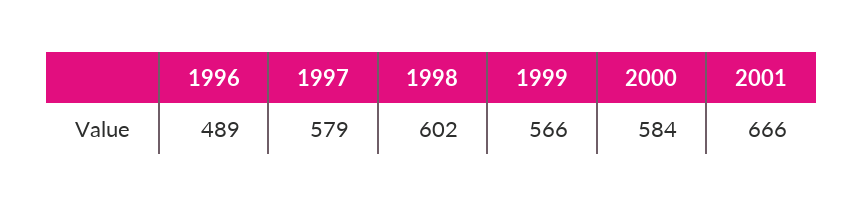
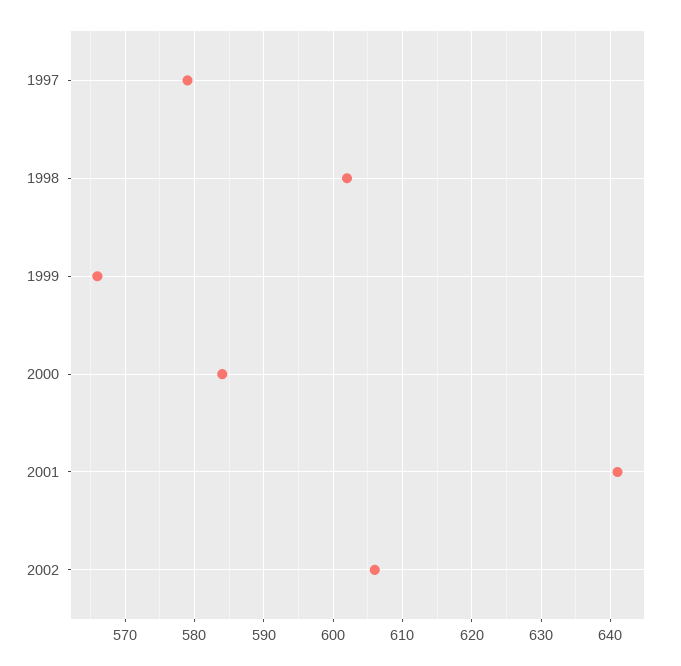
1996: 489 -> none
2001: 666 -> 641
2002: none -> 606

